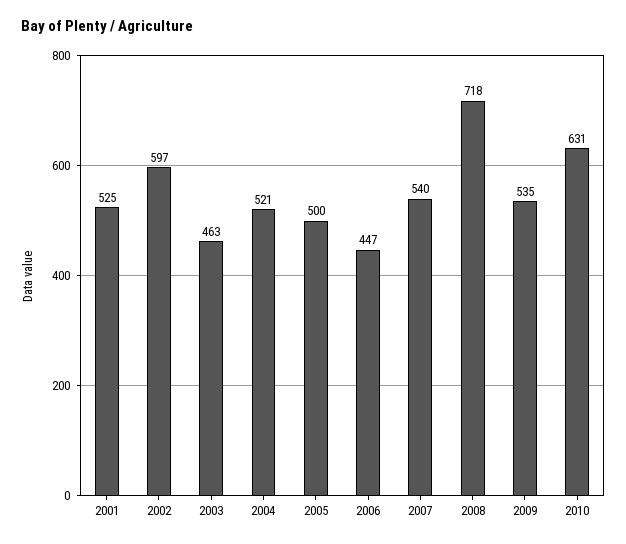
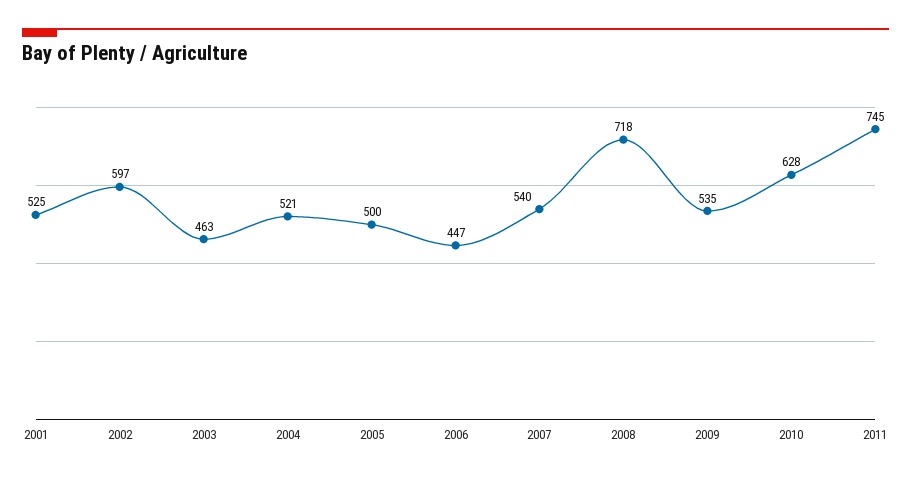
2010: 631 -> 628
2011: none -> 745

